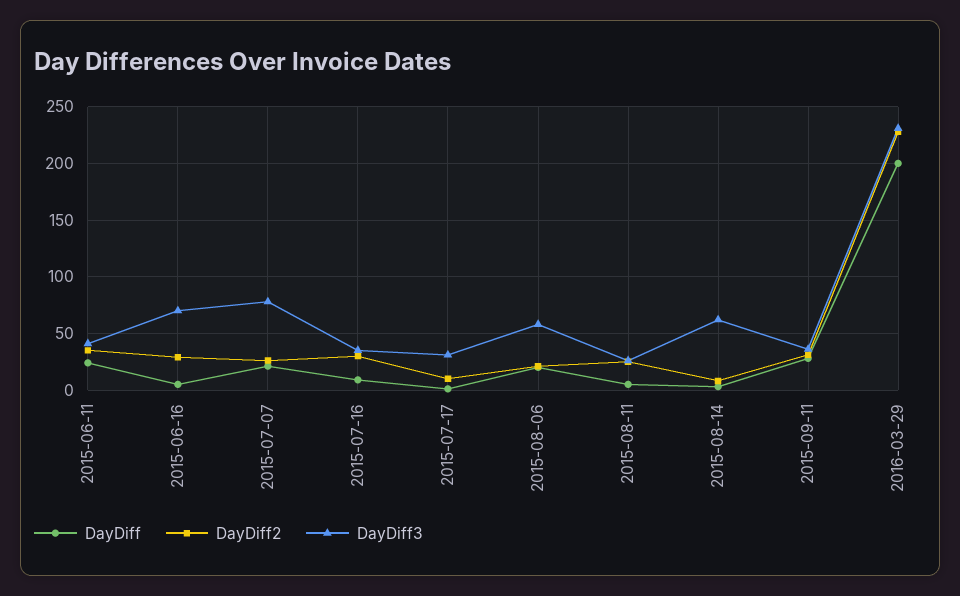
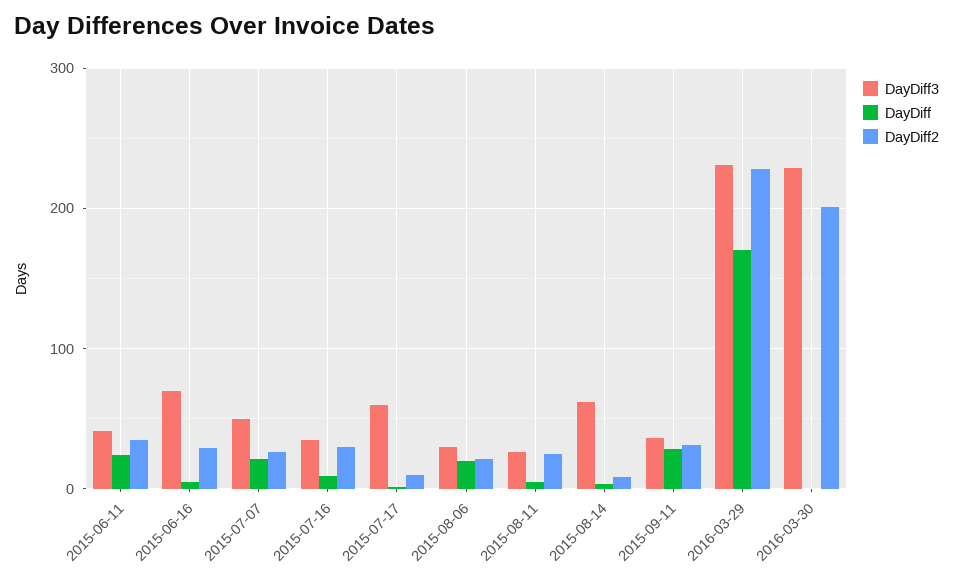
DayDiff3, 2015-07-07: 80 -> 50
DayDiff3, 2015-07-17: 30 -> 60
DayDiff3, 2015-08-06: 60 -> 30
DayDiff, 2016-03-29: 200 -> 170
DayDiff3, 2016-03-30: none -> 230
DayDiff, 2016-03-30: none -> 0
DayDiff2, 2016-03-30: none -> 200

